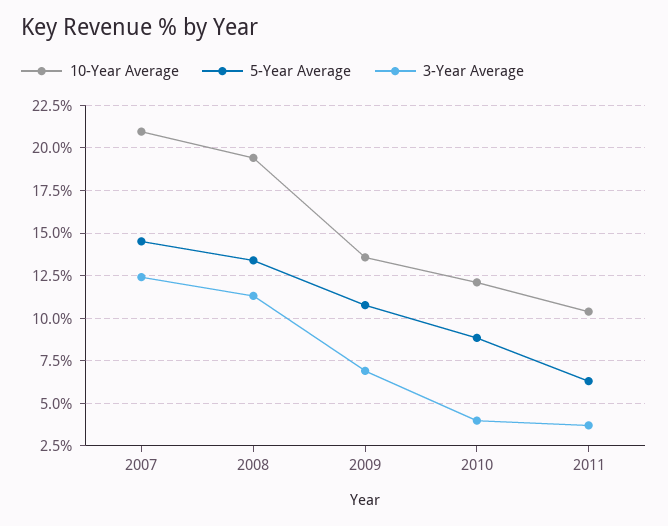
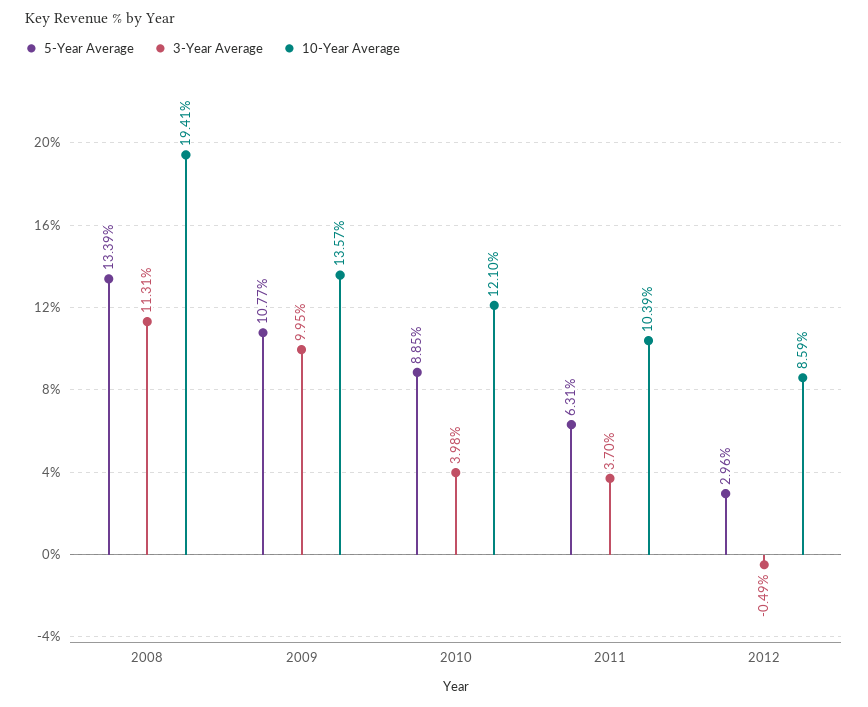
10-Year Average, 2007: 21 -> none
5-Year Average, 2007: 14.5 -> none
3-Year Average, 2007: 12.5 -> none
3-Year Average, 2009: 7 -> 9.95
5-Year Average, 2012: none -> 2.96
3-Year Average, 2012: none -> -0.49
10-Year Average, 2012: none -> 8.59

